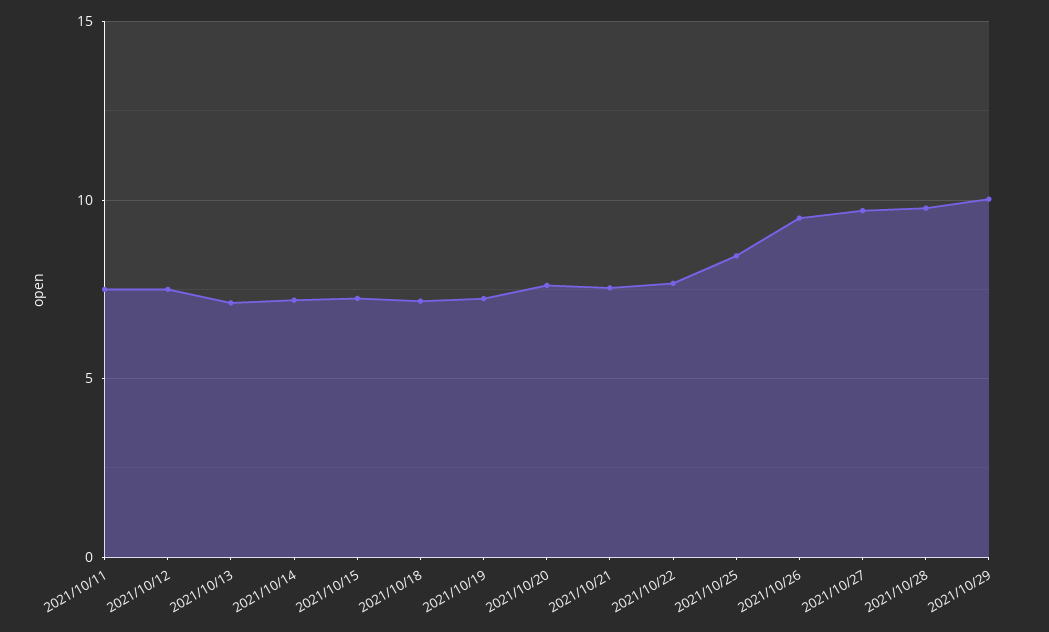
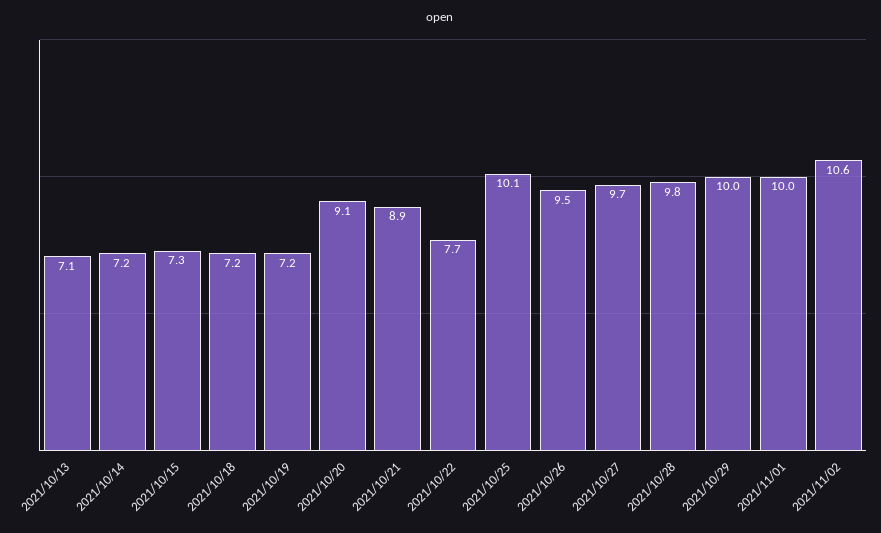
2021/10/11: 7.5 -> none
2021/10/12: 7.5 -> none
2021/10/20: 7.5 -> 9.1
2021/10/21: 7.5 -> 8.9
2021/10/25: 8.5 -> 10.1
2021/11/01: none -> 10
2021/11/02: none -> 10.6

